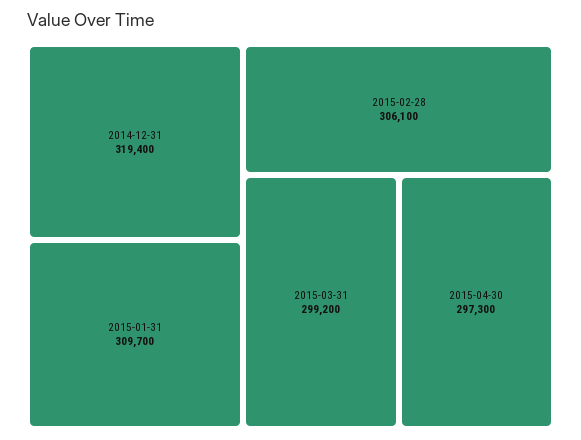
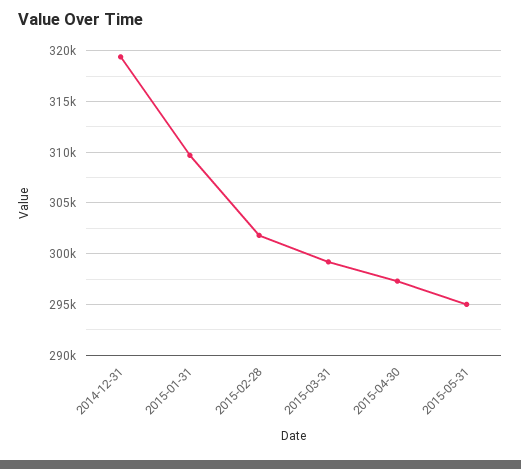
2015-02-28: 306100 -> 302000
2015-05-31: none -> 295000

